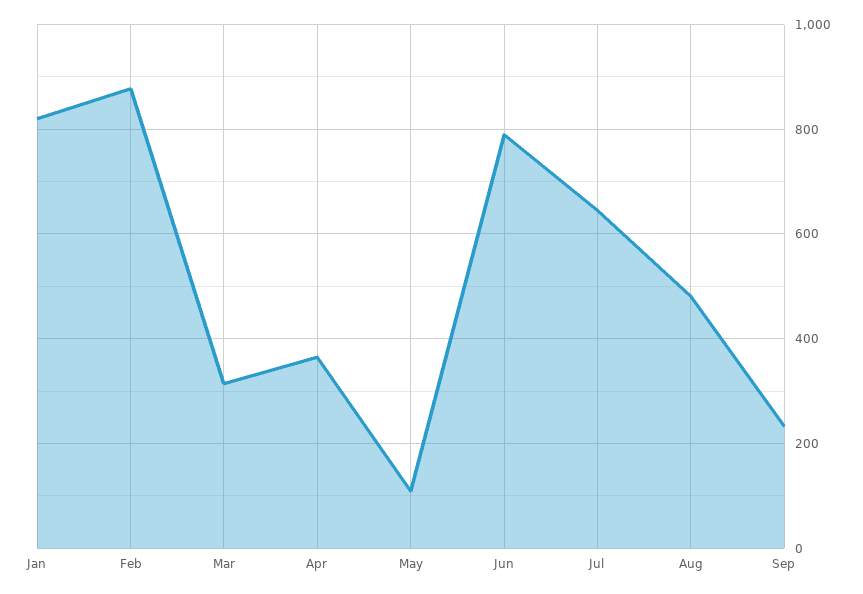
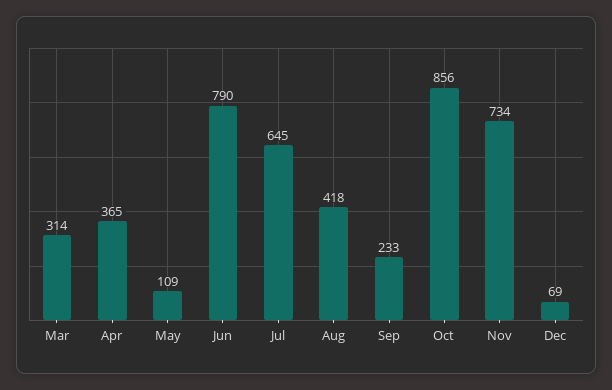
Jan: 820 -> none
Feb: 880 -> none
Aug: 480 -> 418
Oct: none -> 856
Nov: none -> 734
Dec: none -> 69

